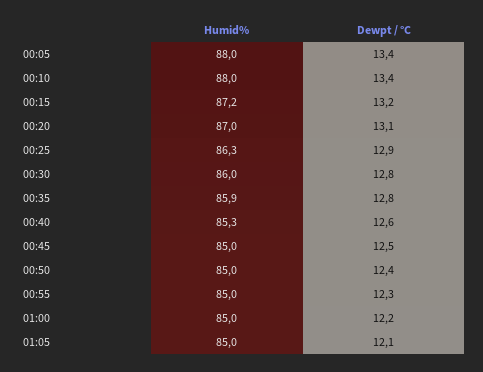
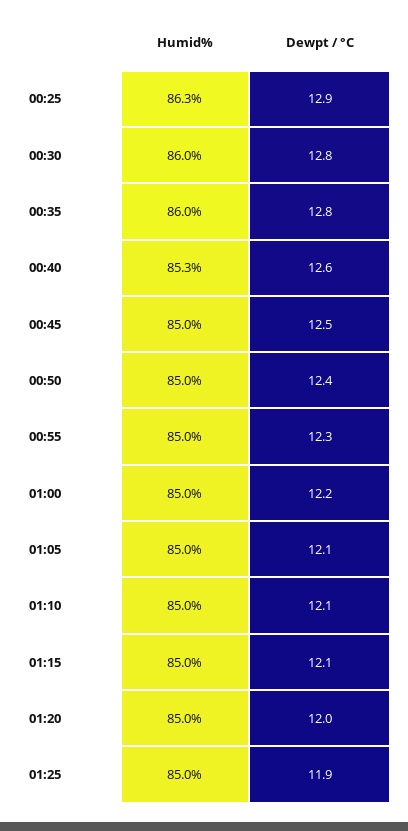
Humid%, 00:05: 88 -> none
Dewpt / °C, 00:05: 13.4 -> none
Humid%, 00:10: 88 -> none
Dewpt / °C, 00:10: 13.4 -> none
Humid%, 00:15: 87.2 -> none
Dewpt / °C, 00:15: 13.2 -> none
Humid%, 00:20: 87 -> none
Dewpt / °C, 00:20: 13.1 -> none
Humid%, 00:35: 85.9 -> 86
Humid%, 01:10: none -> 85
Dewpt / °C, 01:10: none -> 12.1
Humid%, 01:15: none -> 85
Dewpt / °C, 01:15: none -> 12.1
Humid%, 01:20: none -> 85
Dewpt / °C, 01:20: none -> 12
Humid%, 01:25: none -> 85
Dewpt / °C, 01:25: none -> 11.9

